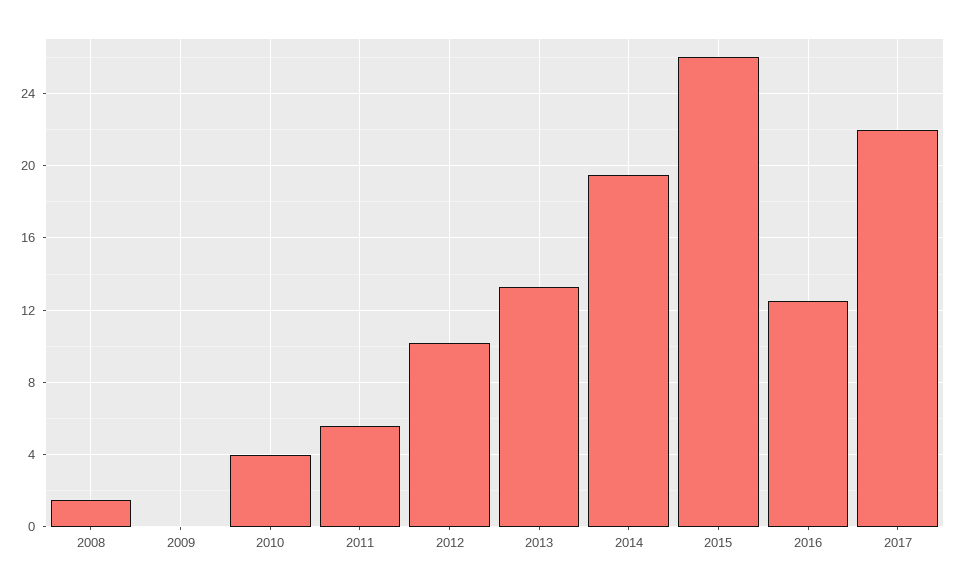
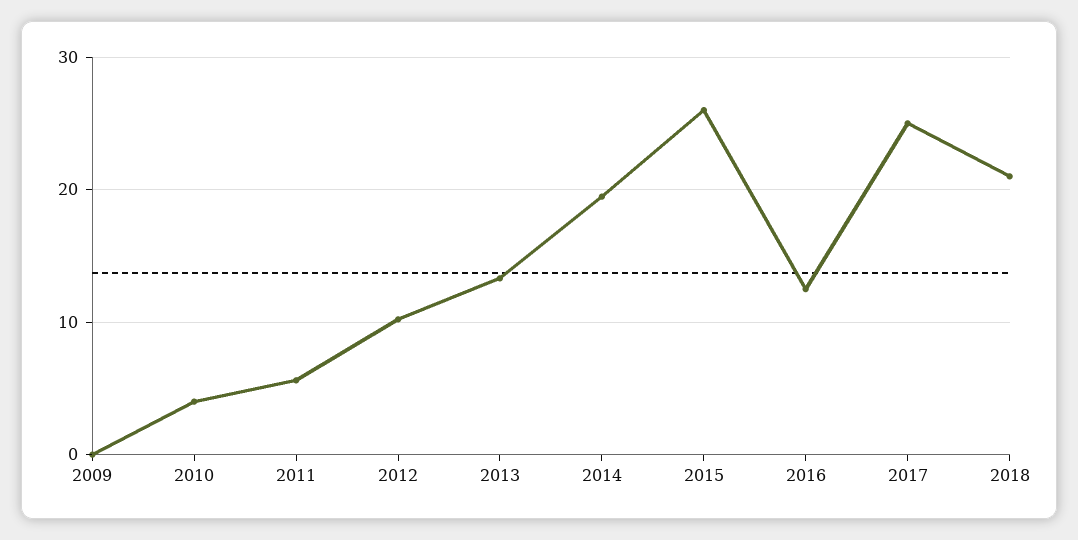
2008: 1.5 -> none
2017: 22 -> 25
2018: none -> 21

